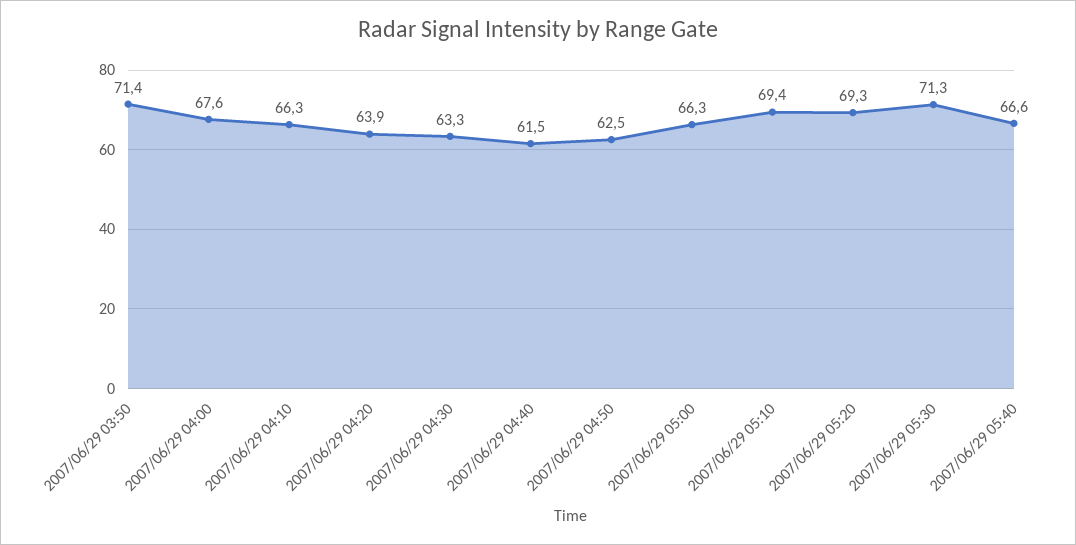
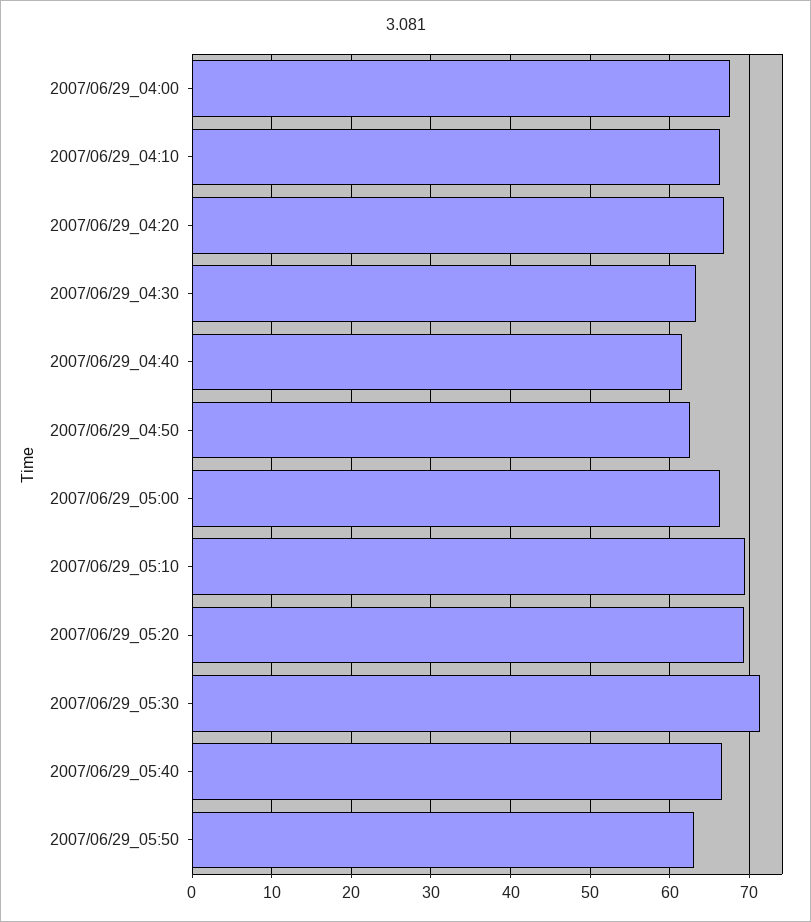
2007/06/29 03:50: 71.4 -> none
2007/06/29 04:20: 63.9 -> 67
2007/06/29_05:50: none -> 63

